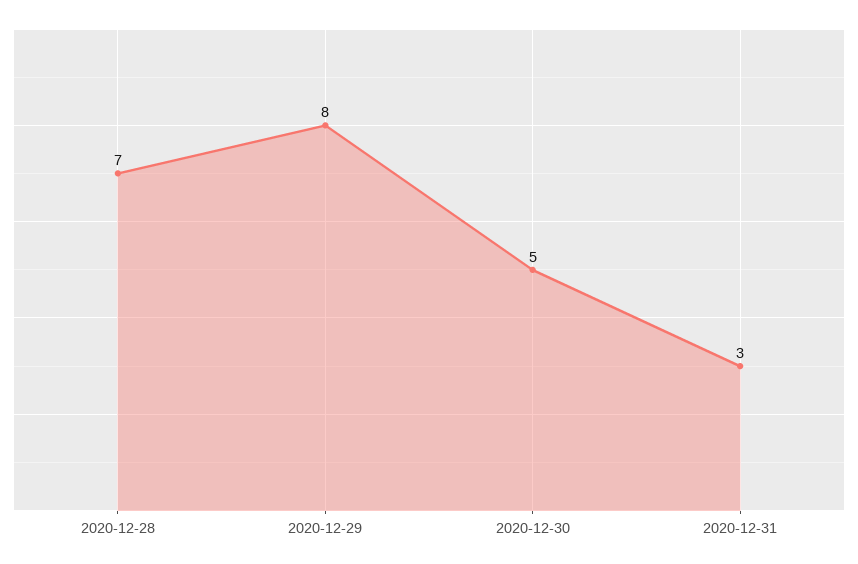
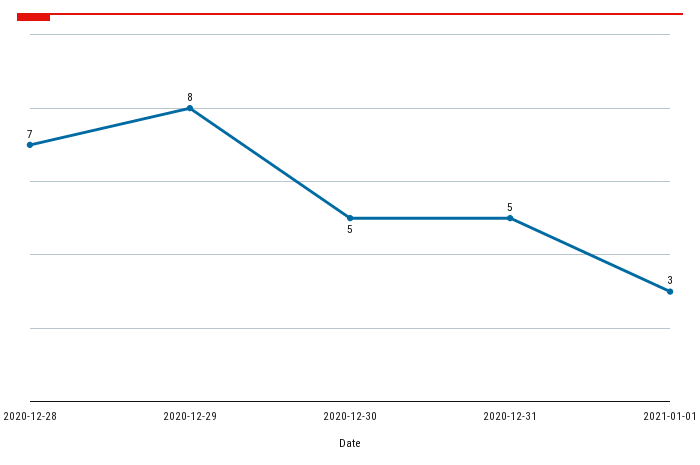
2020-12-31: 3 -> 5
2021-01-01: none -> 3

